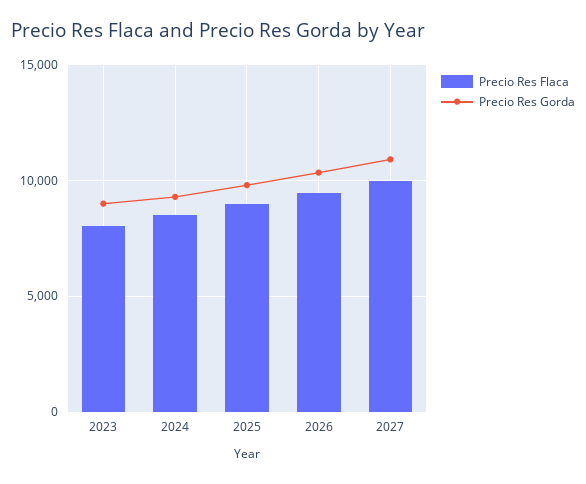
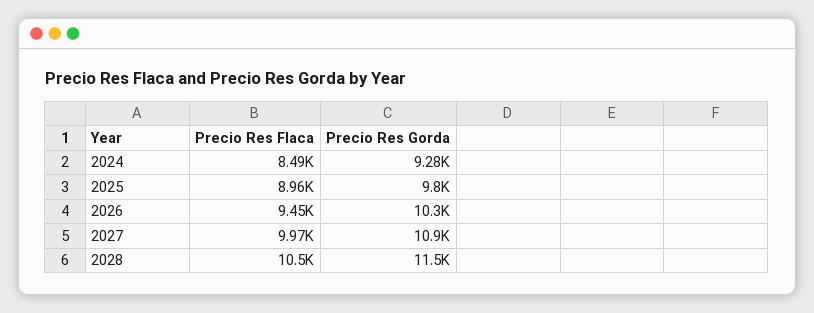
Precio Res Flaca, 2023: 8000 -> none
Precio Res Gorda, 2023: 9000 -> none
Precio Res Flaca, 2028: none -> 10500
Precio Res Gorda, 2028: none -> 11500

